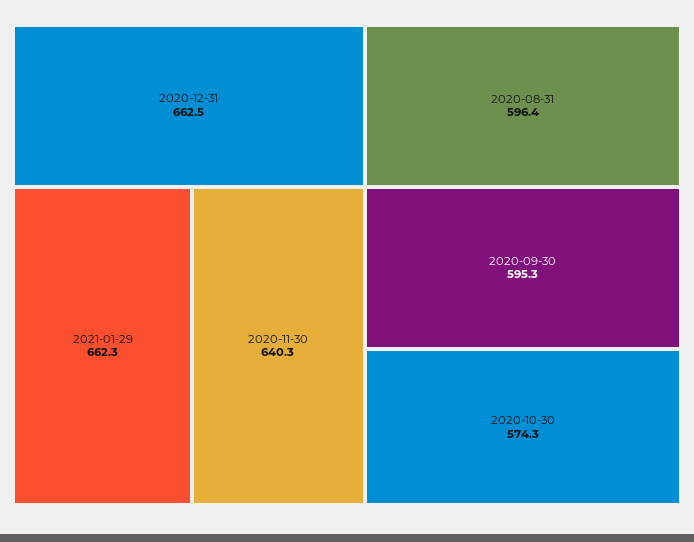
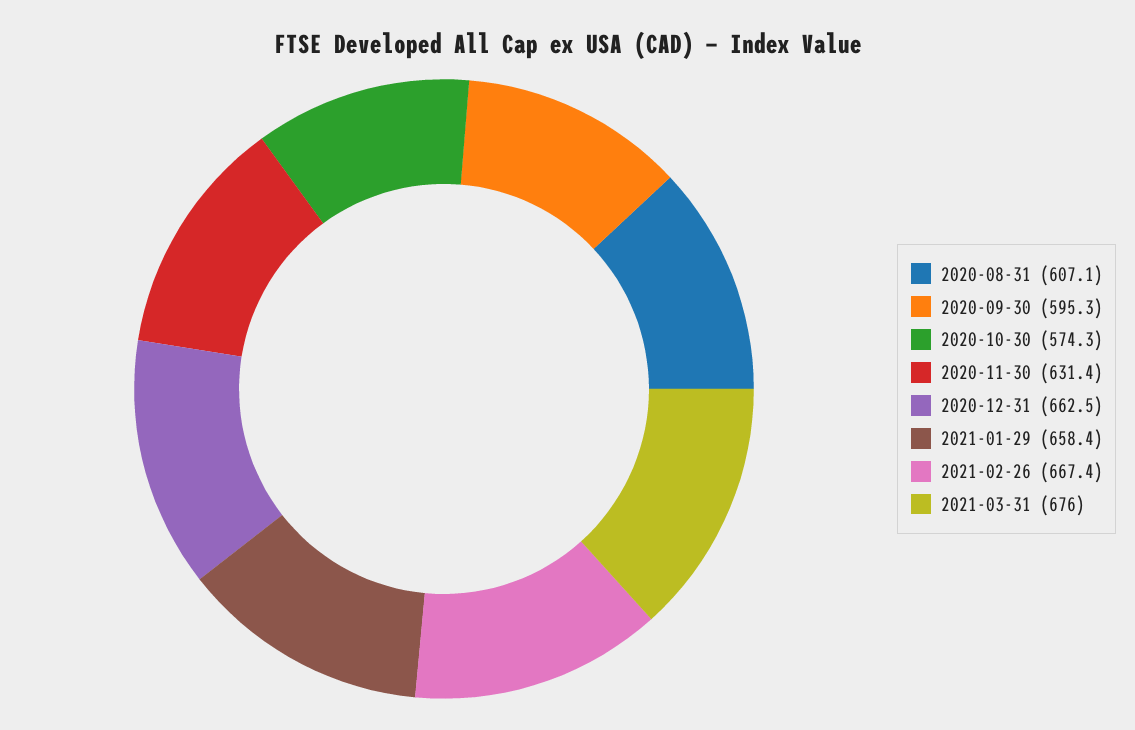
2021-01-29: 662.3 -> 658.4
2020-11-30: 640.3 -> 631.4
2020-08-31: 596.4 -> 607.1
2021-02-26: none -> 667.4
2021-03-31: none -> 676

